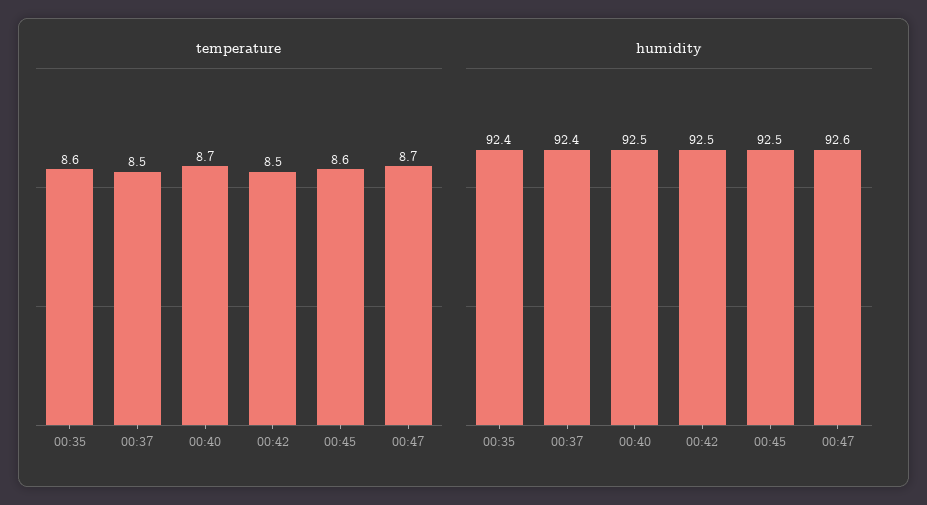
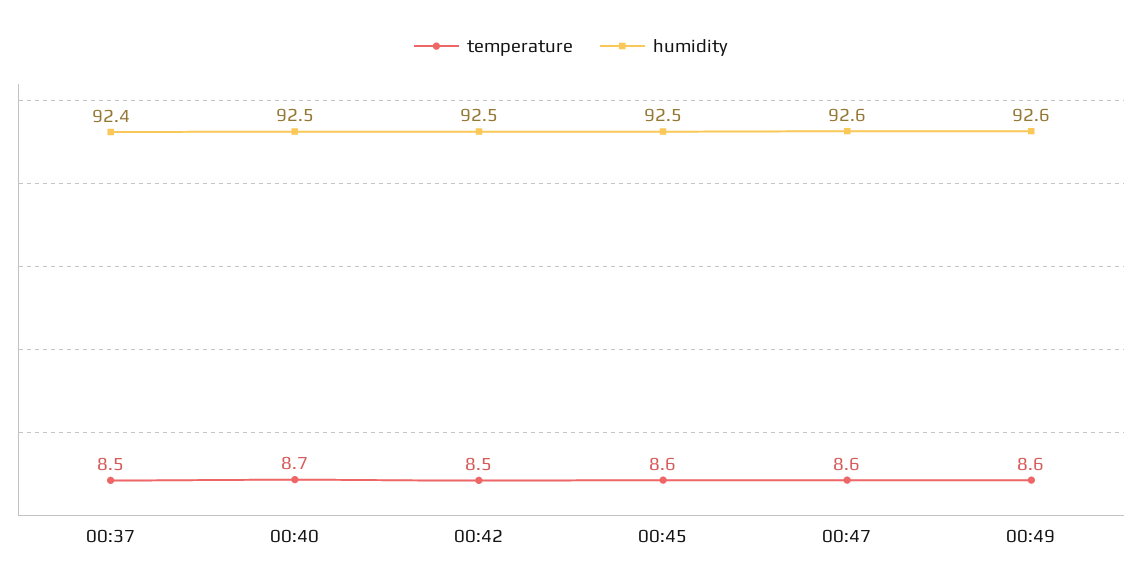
temperature, 00:35: 8.6 -> none
temperature, 00:47: 8.7 -> 8.6
humidity, 00:35: 92.4 -> none
temperature, 00:49: none -> 8.6
humidity, 00:49: none -> 92.6

